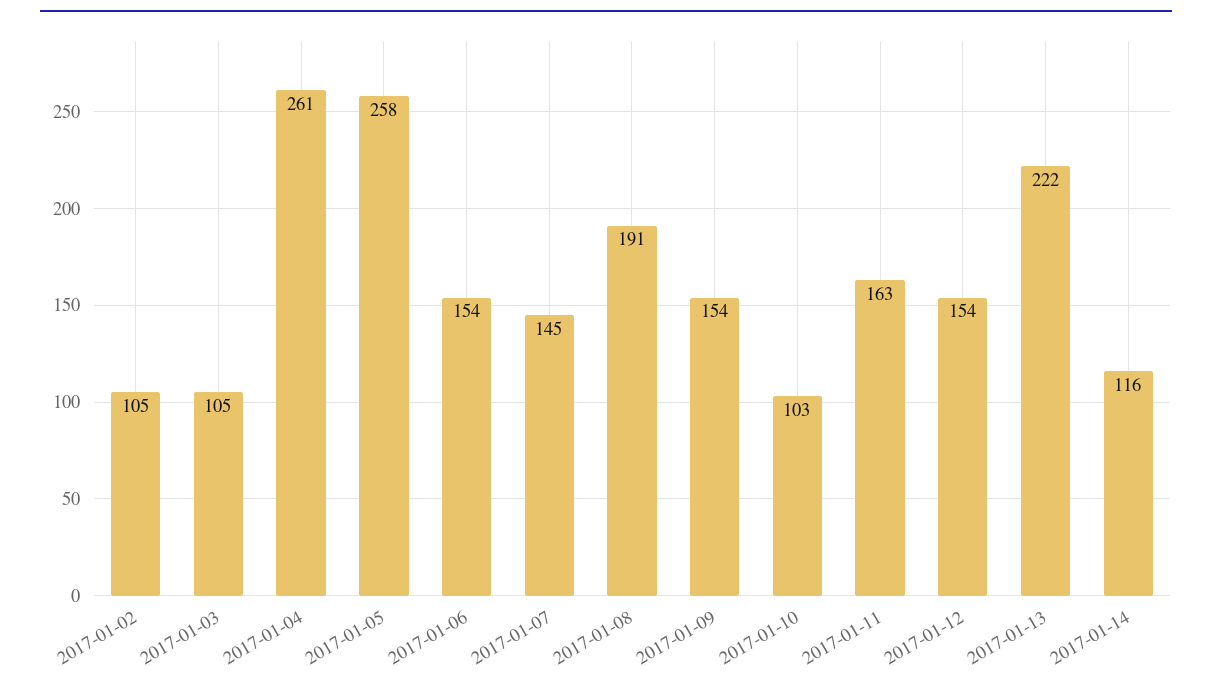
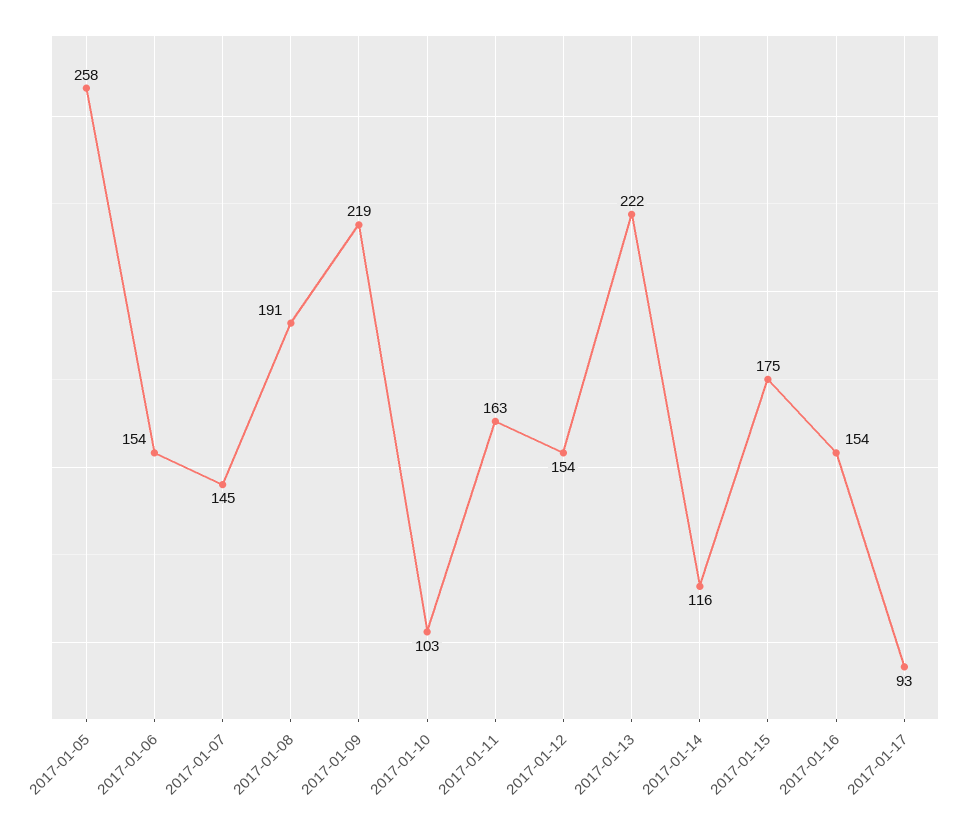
2017-01-02: 105 -> none
2017-01-03: 105 -> none
2017-01-04: 261 -> none
2017-01-09: 154 -> 219
2017-01-15: none -> 175
2017-01-16: none -> 154
2017-01-17: none -> 93

